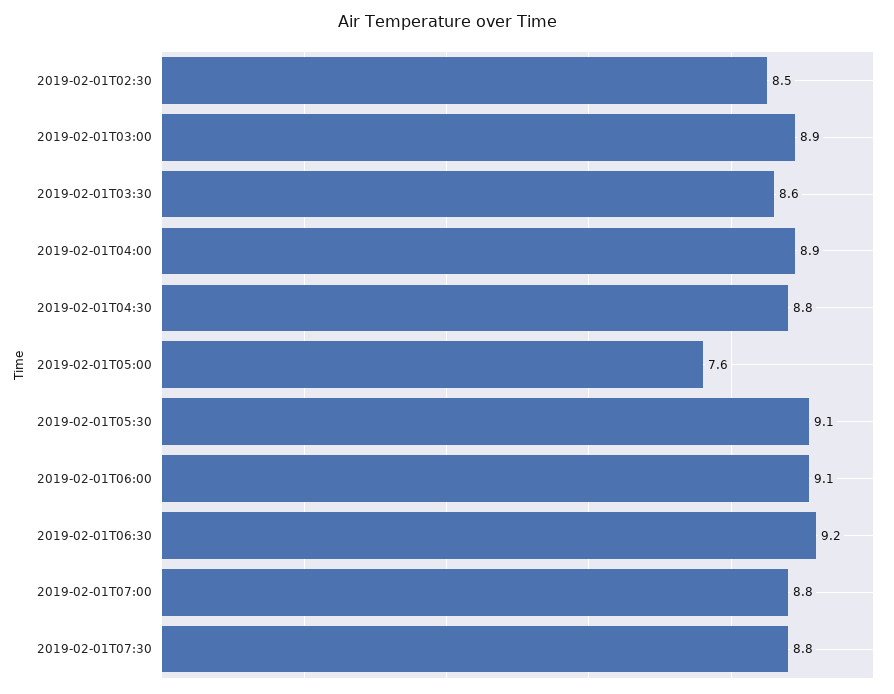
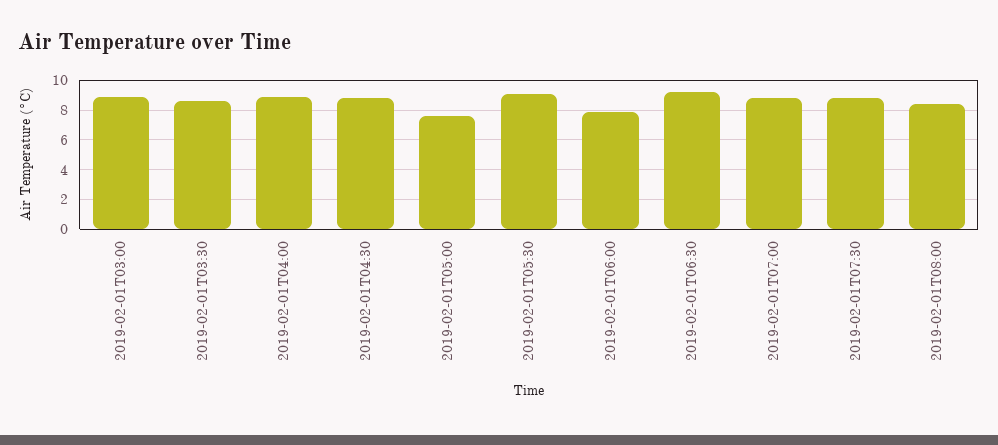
2019-02-01T02:30: 8.5 -> none
2019-02-01T06:00: 9.1 -> 8
2019-02-01T08:00: none -> 8.5

